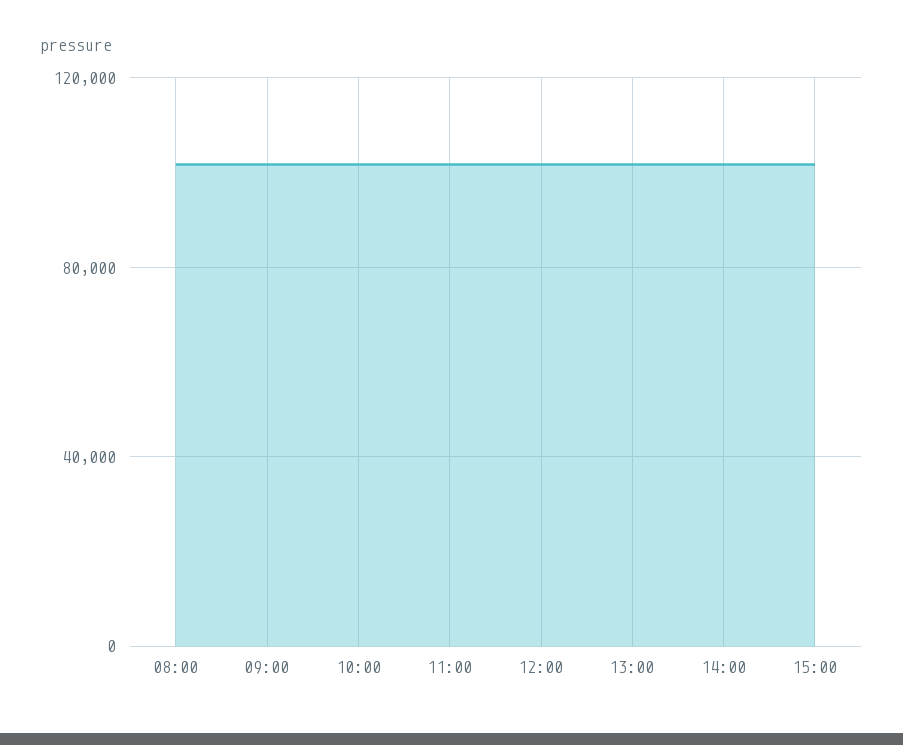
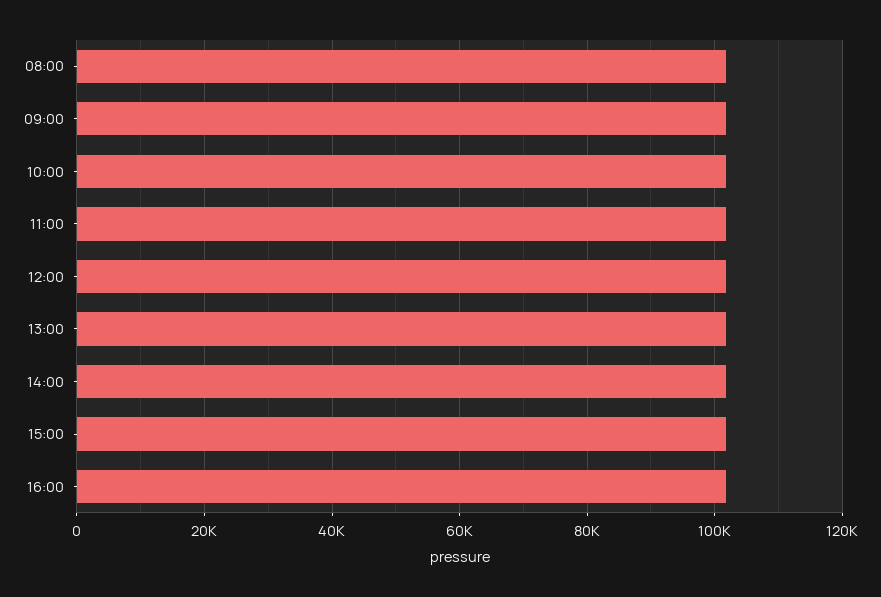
16:00: none -> 102000

